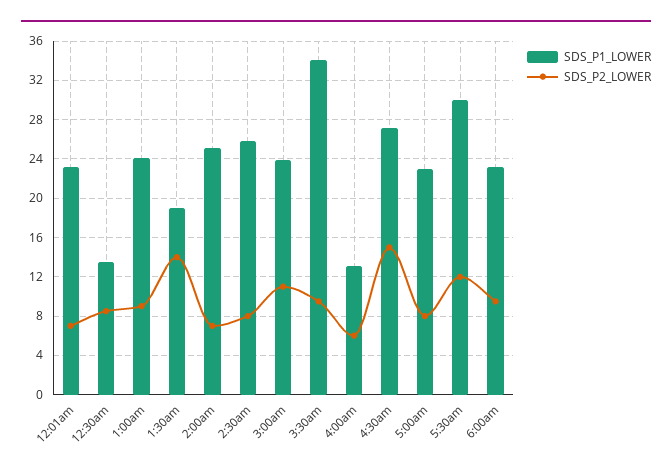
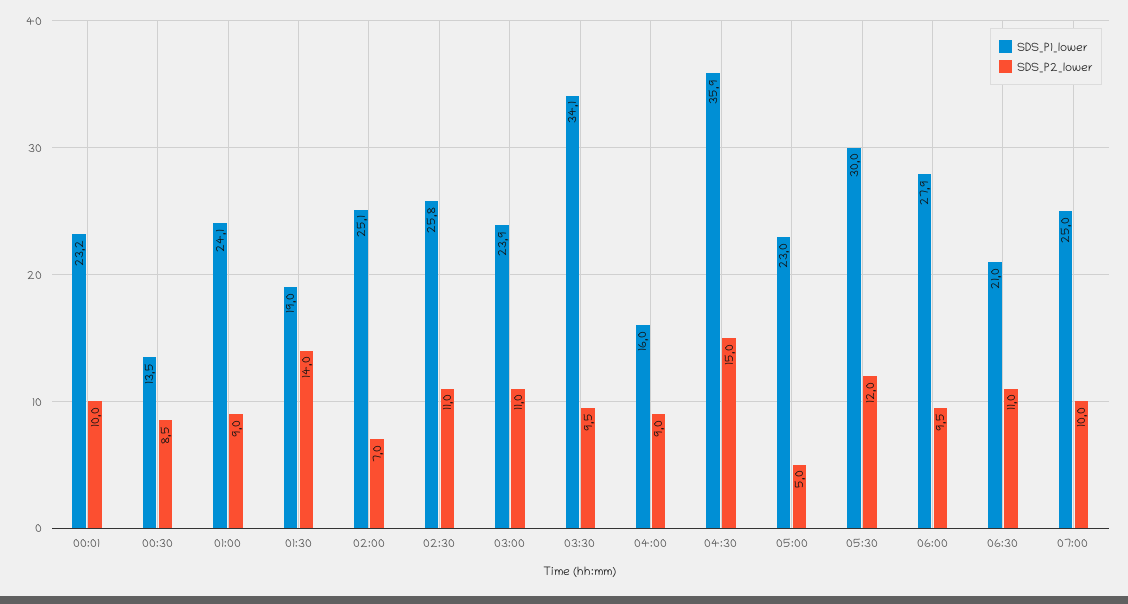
SDS_P2_LOWER, 12:01am: 7 -> 10
SDS_P2_LOWER, 2:30am: 8 -> 11
SDS_P1_LOWER, 4:00am: 13 -> 16
SDS_P2_LOWER, 4:00am: 6 -> 9
SDS_P1_LOWER, 4:30am: 27 -> 35.9
SDS_P2_LOWER, 5:00am: 8 -> 5
SDS_P1_LOWER, 6:00am: 23 -> 27.9
SDS_P1_LOWER, 06:30: none -> 21
SDS_P2_LOWER, 06:30: none -> 11
SDS_P1_LOWER, 07:00: none -> 25
SDS_P2_LOWER, 07:00: none -> 10

